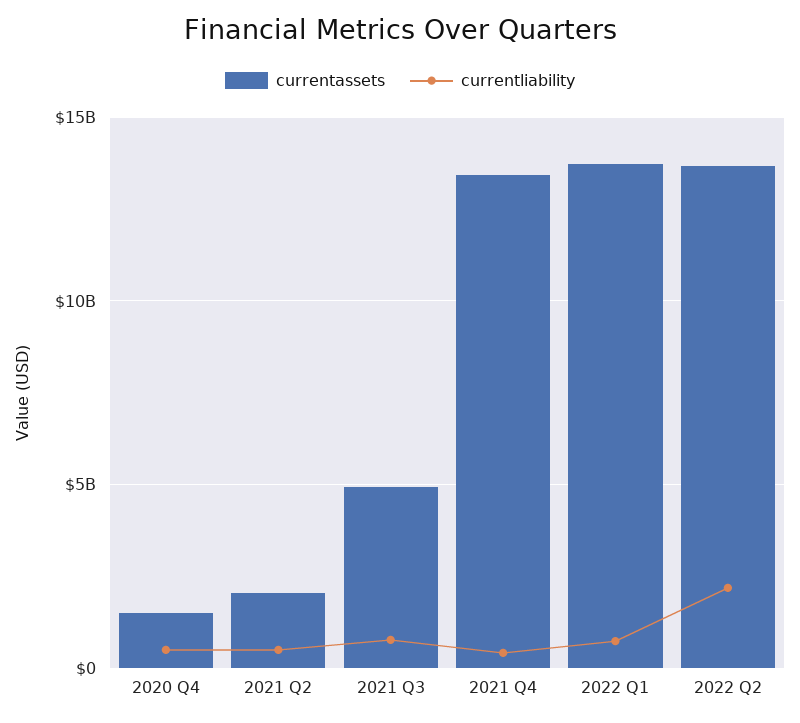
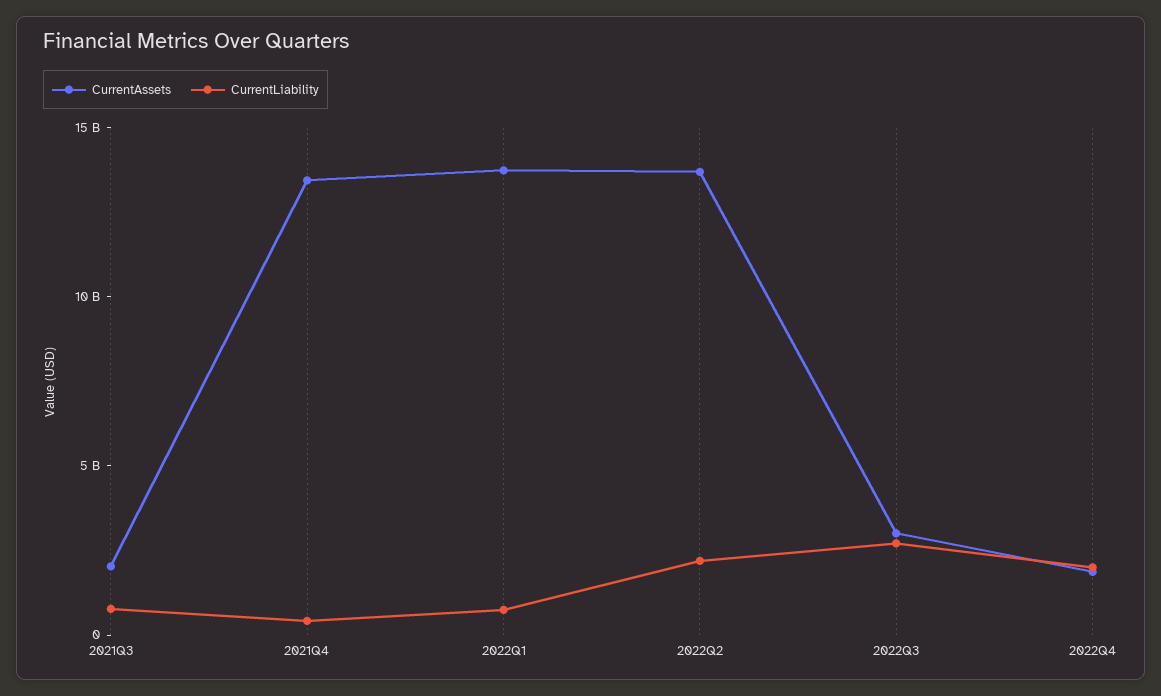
currentassets, 2020 Q4: 1500000000 -> none
currentliability, 2020 Q4: 500000000 -> none
currentassets, 2021 Q2: 2000000000 -> none
currentliability, 2021 Q2: 500000000 -> none
currentassets, 2021 Q3: 5000000000 -> 2000000000
currentassets, 2022Q3: none -> 3000000000
currentliability, 2022Q3: none -> 3000000000
currentassets, 2022Q4: none -> 2000000000
currentliability, 2022Q4: none -> 2000000000

